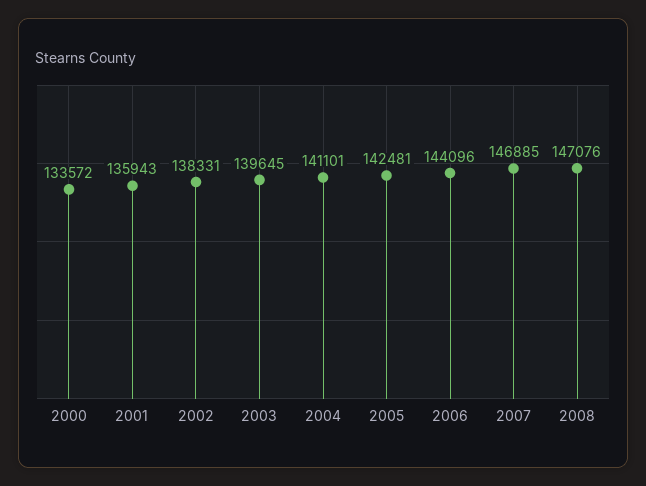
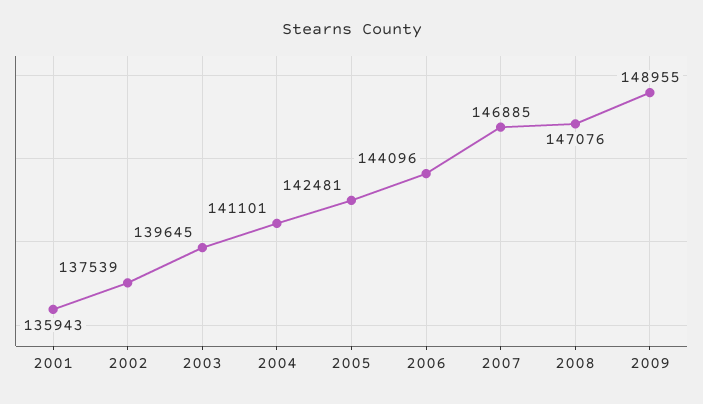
2000: 133572 -> none
2002: 138331 -> 137539
2009: none -> 148955

